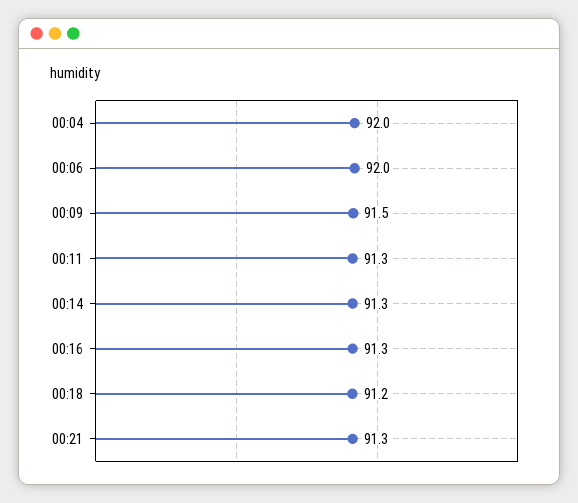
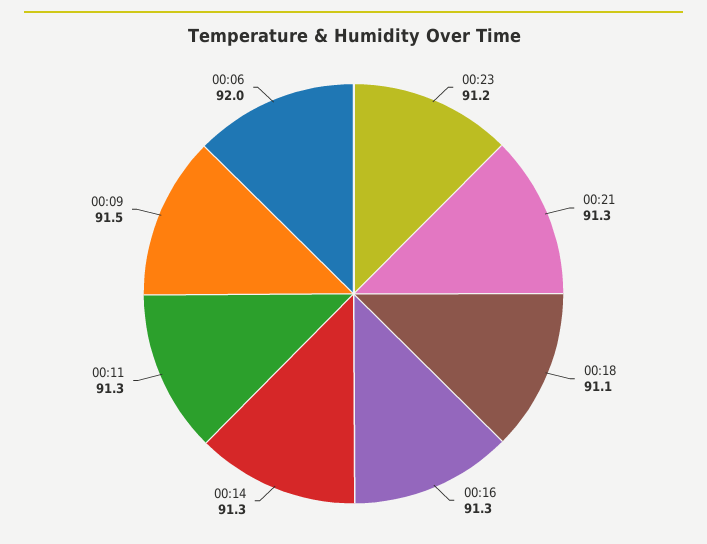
00:04: 92 -> none
00:18: 91.2 -> 91.1
00:23: none -> 91.2

